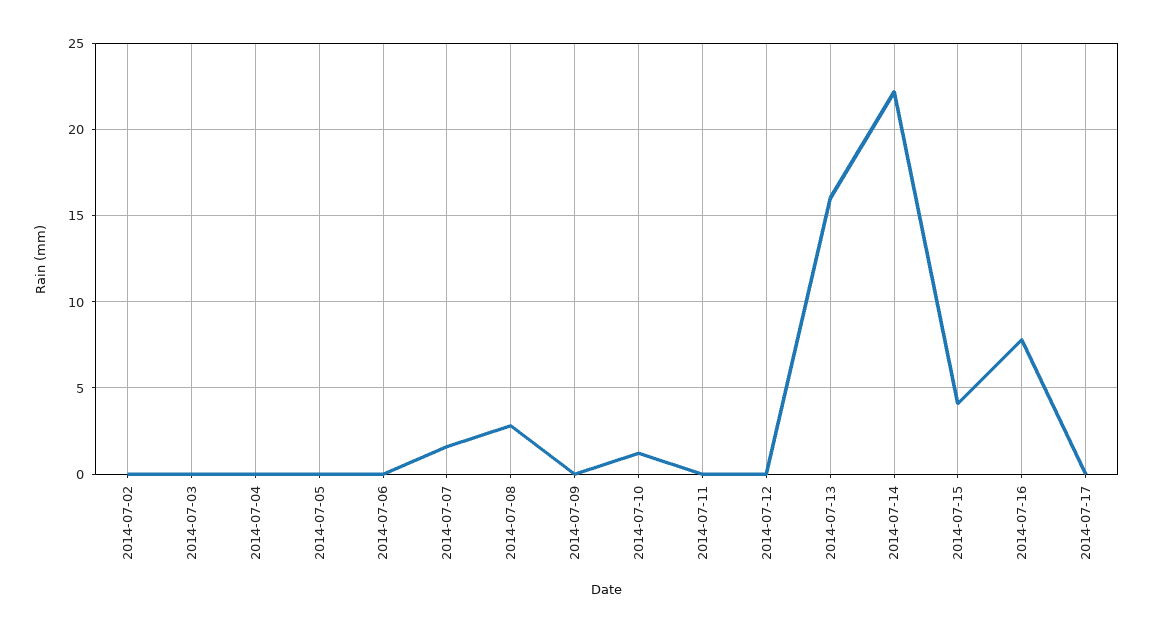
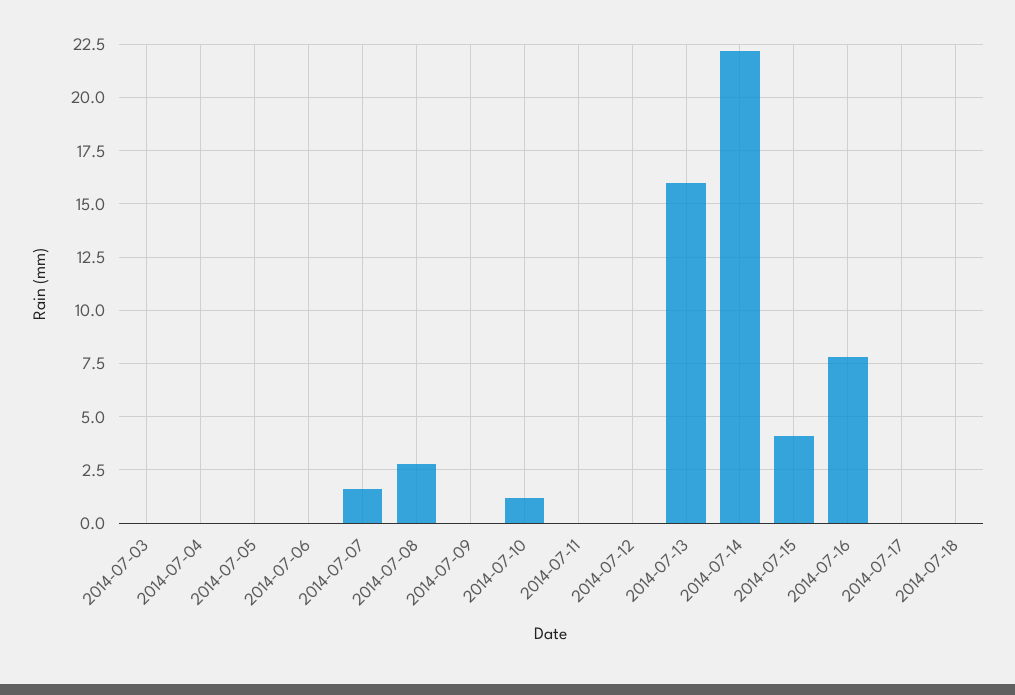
2014-07-02: 0 -> none
2014-07-18: none -> 0

